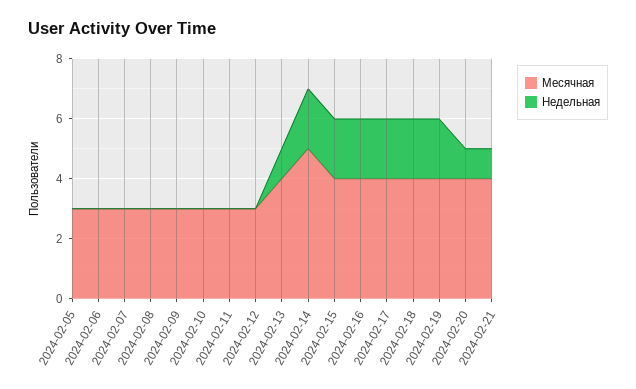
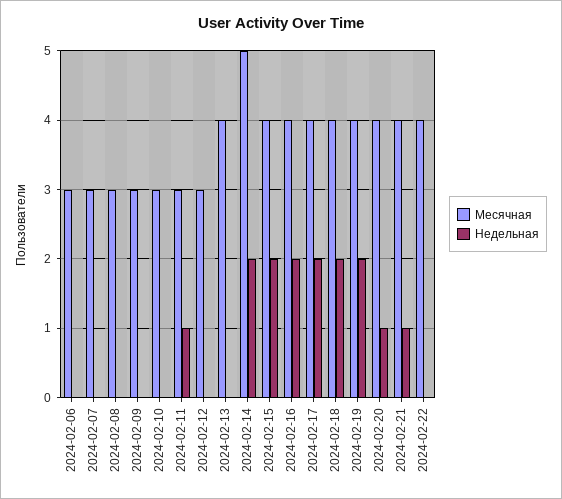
Месячная, 2024-02-05: 3 -> none
Недельная, 2024-02-05: 0 -> none
Недельная, 2024-02-11: 0 -> 1
Недельная, 2024-02-13: 1 -> 0
Месячная, 2024-02-22: none -> 4
Недельная, 2024-02-22: none -> 0

